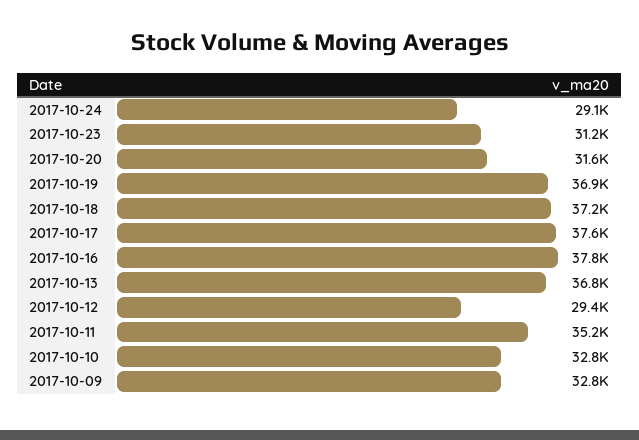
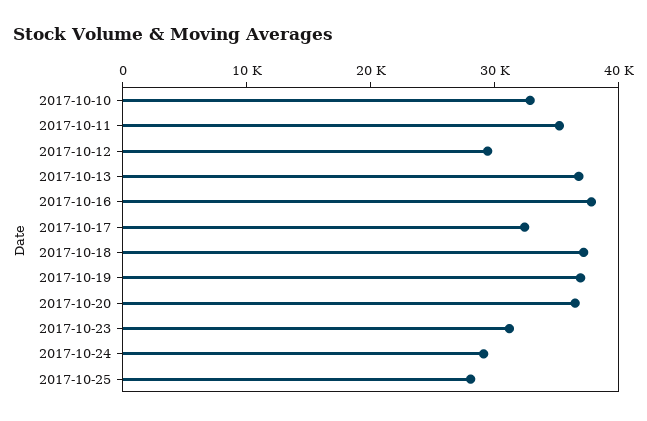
2017-10-20: 31600 -> 36000
2017-10-17: 37600 -> 32000
2017-10-09: 32800 -> none
2017-10-25: none -> 28000

